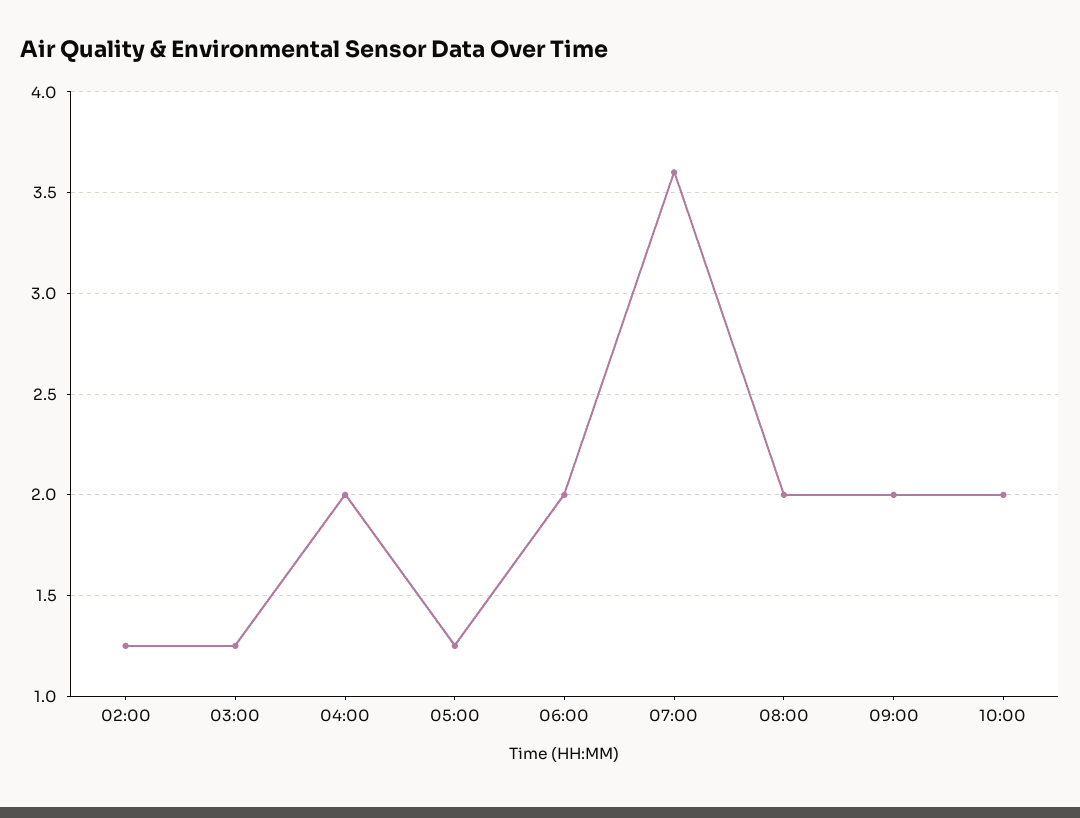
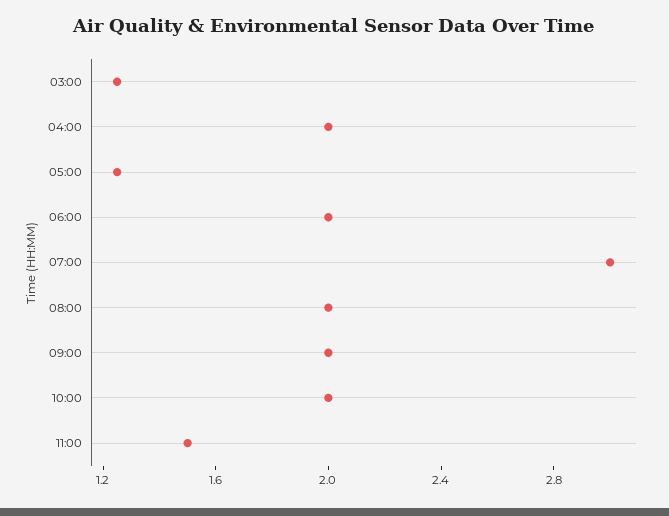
02:00: 1.25 -> none
07:00: 3.6 -> 3
11:00: none -> 1.5

